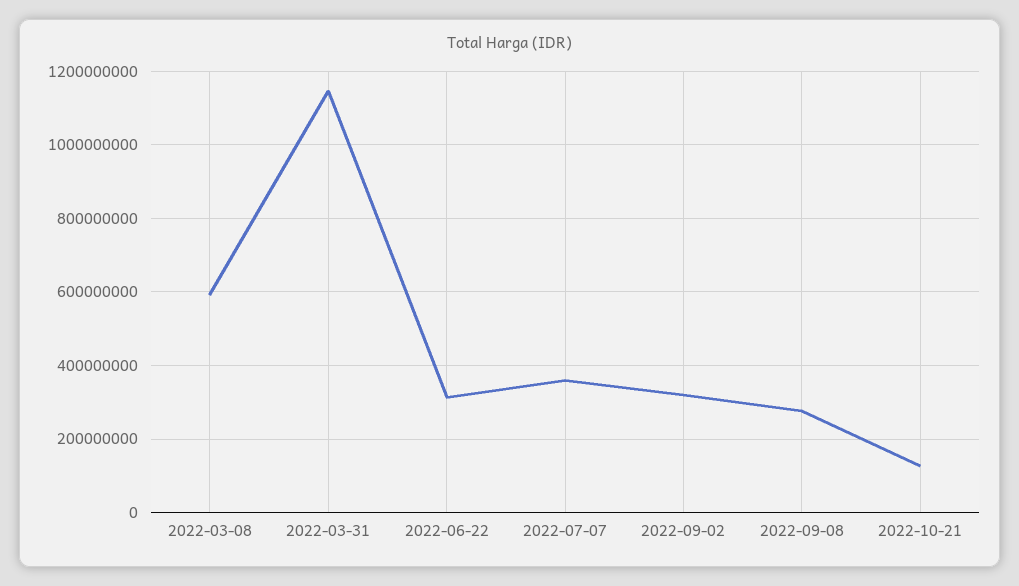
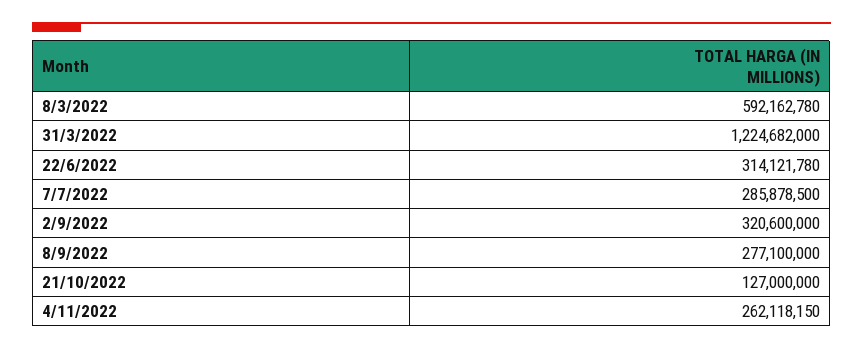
2022-03-31: 1140000000 -> 1224682000
2022-07-07: 360000000 -> 285878500
4/11/2022: none -> 262118150

